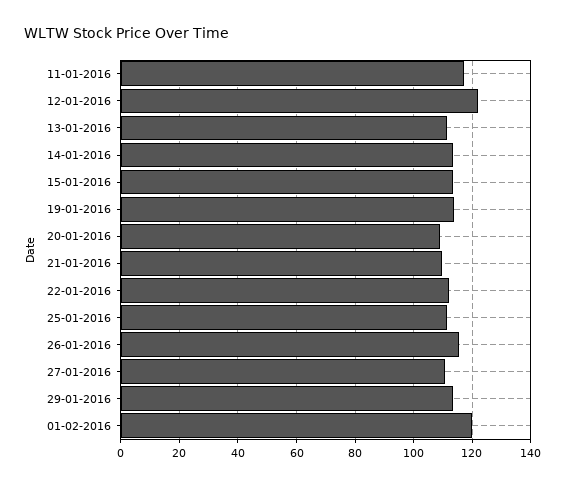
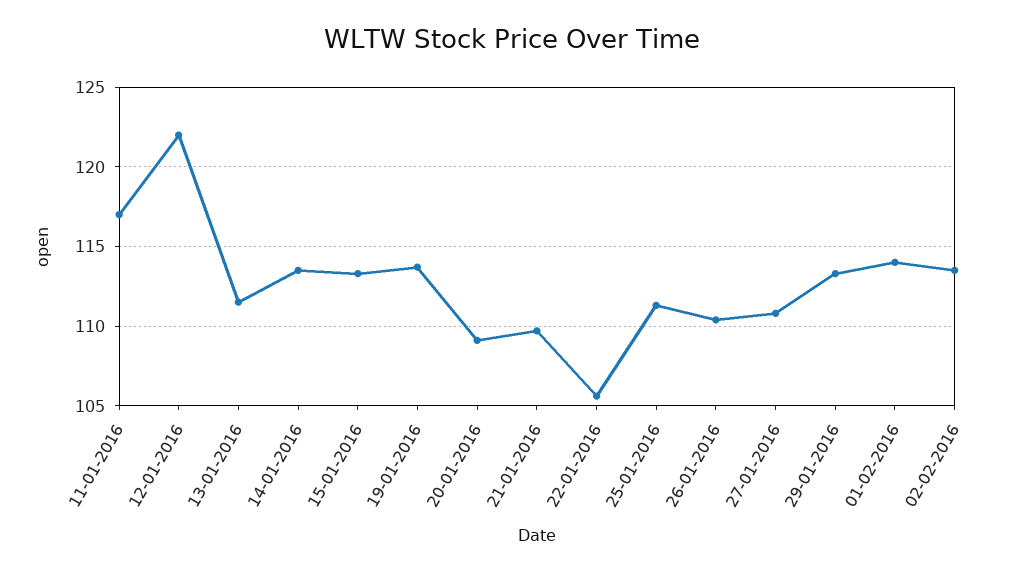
22-01-2016: 112.5 -> 105.5
26-01-2016: 115 -> 110.5
01-02-2016: 120 -> 114
02-02-2016: none -> 113.5

